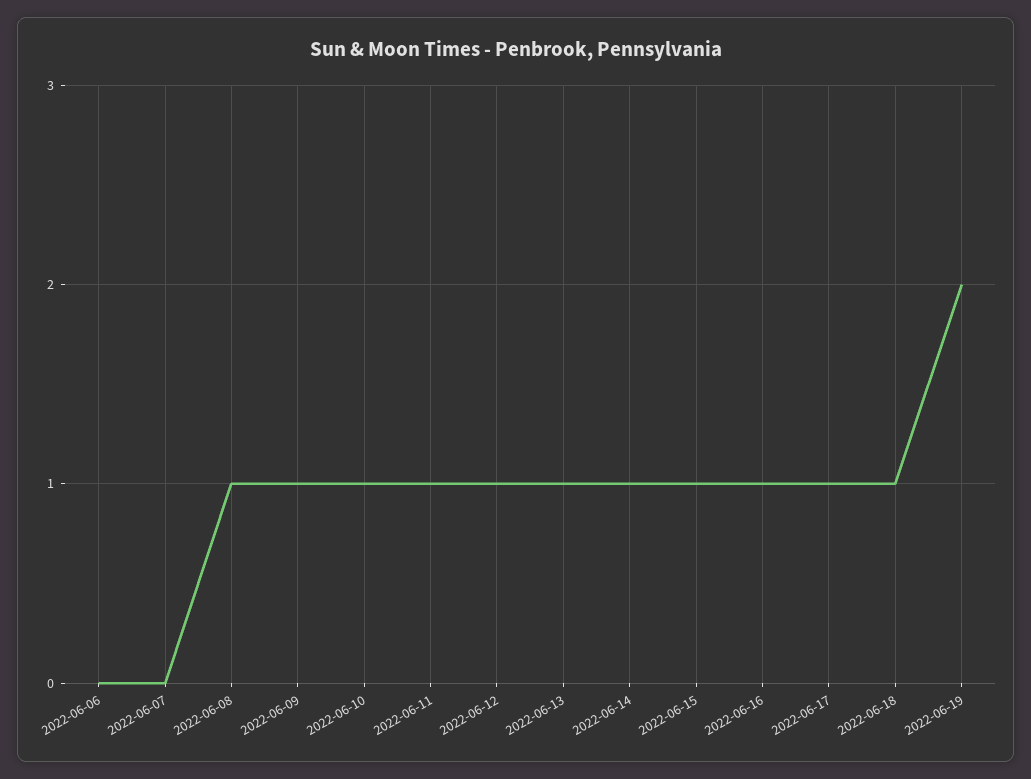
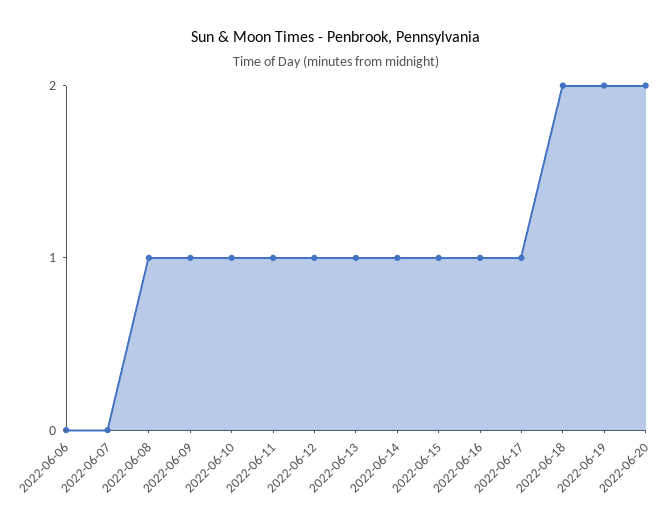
2022-06-18: 1 -> 2
2022-06-20: none -> 2

